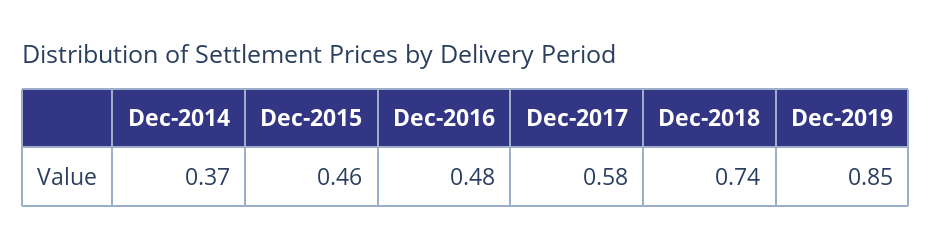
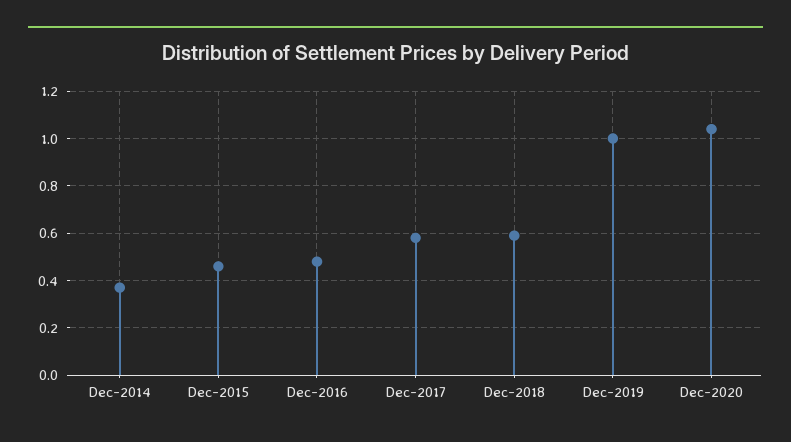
Dec-2018: 0.74 -> 0.6
Dec-2019: 0.85 -> 1
Dec-2020: none -> 1.05

